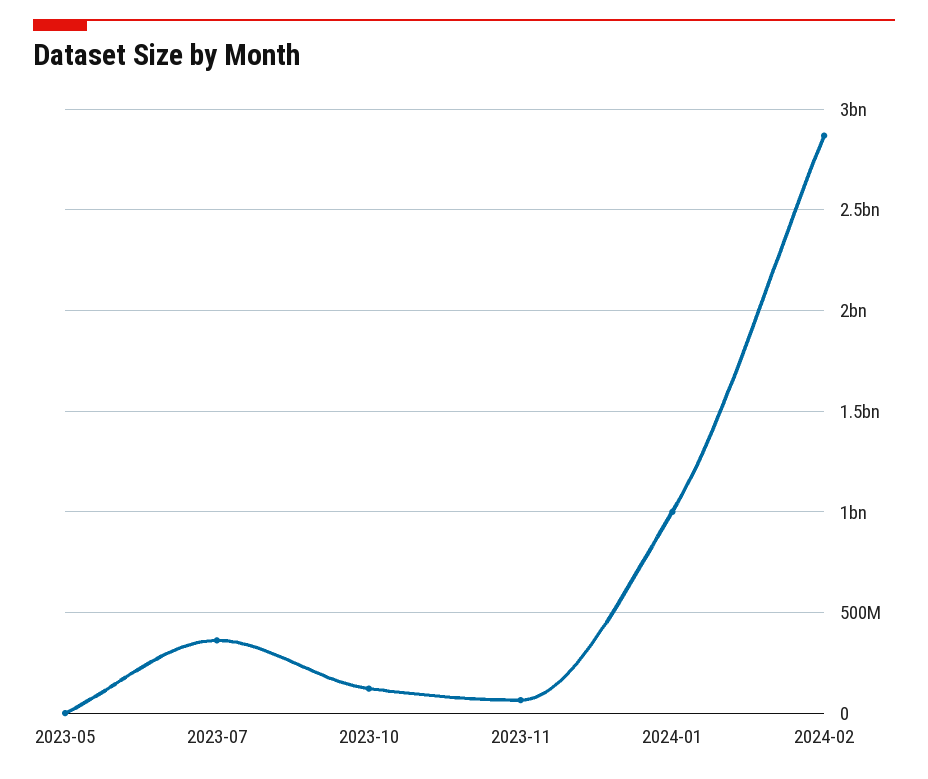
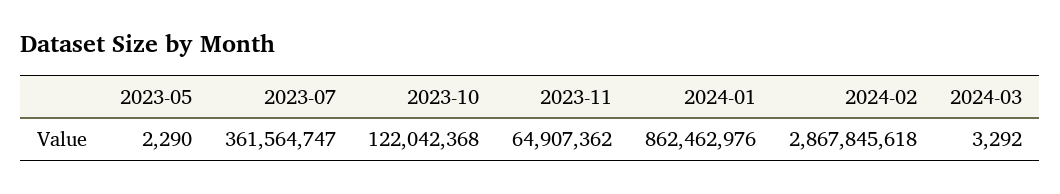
2024-01: 1000000000 -> 862462976
2024-03: none -> 3292

